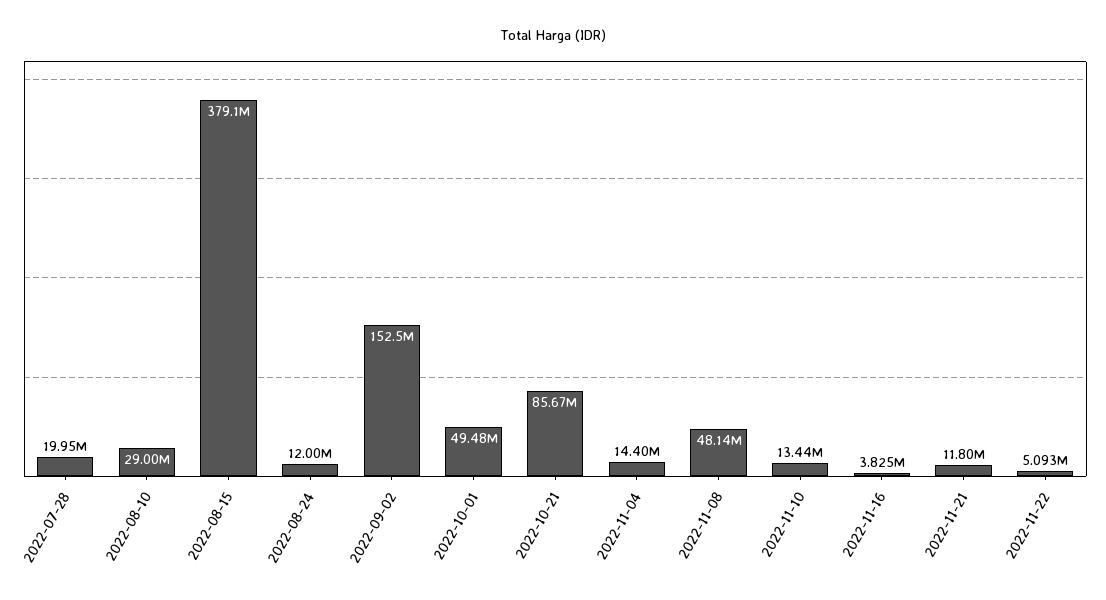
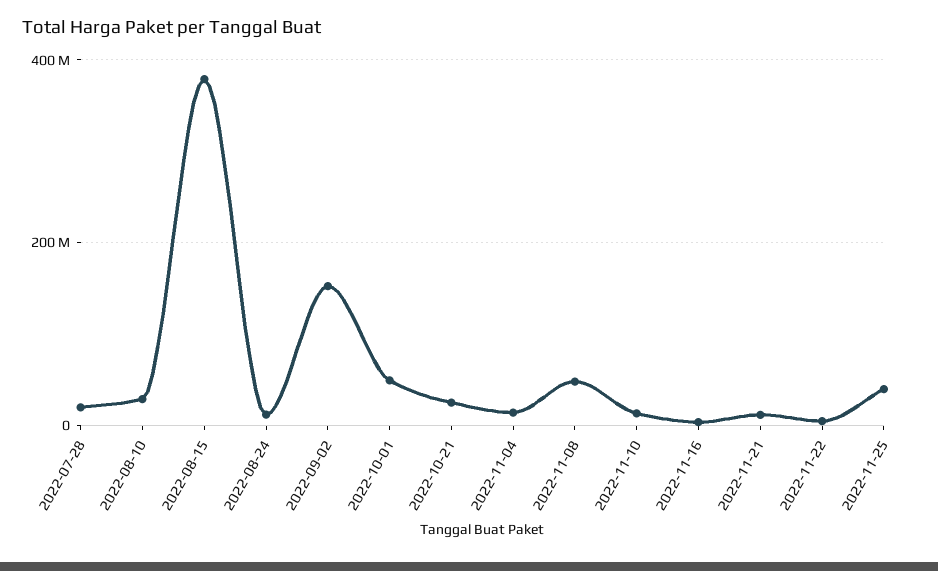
2022-10-21: 85670000 -> 20000000
2022-11-25: none -> 40000000

